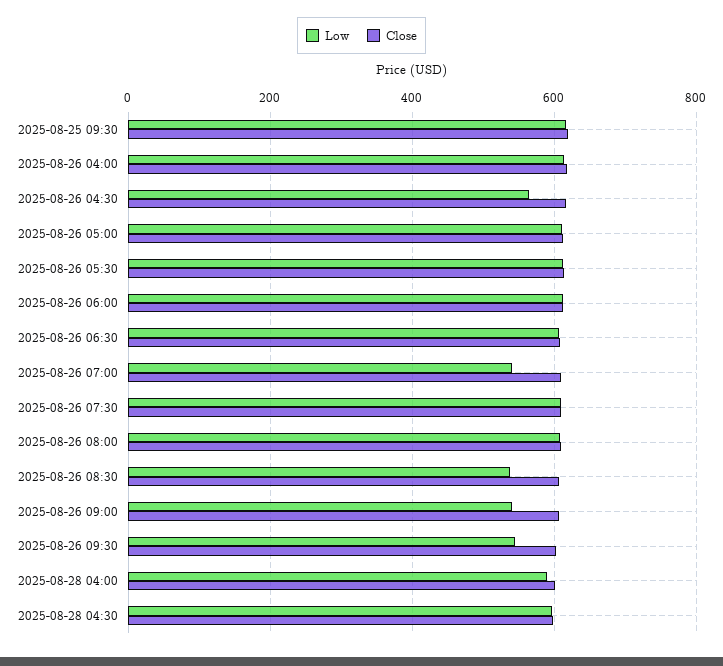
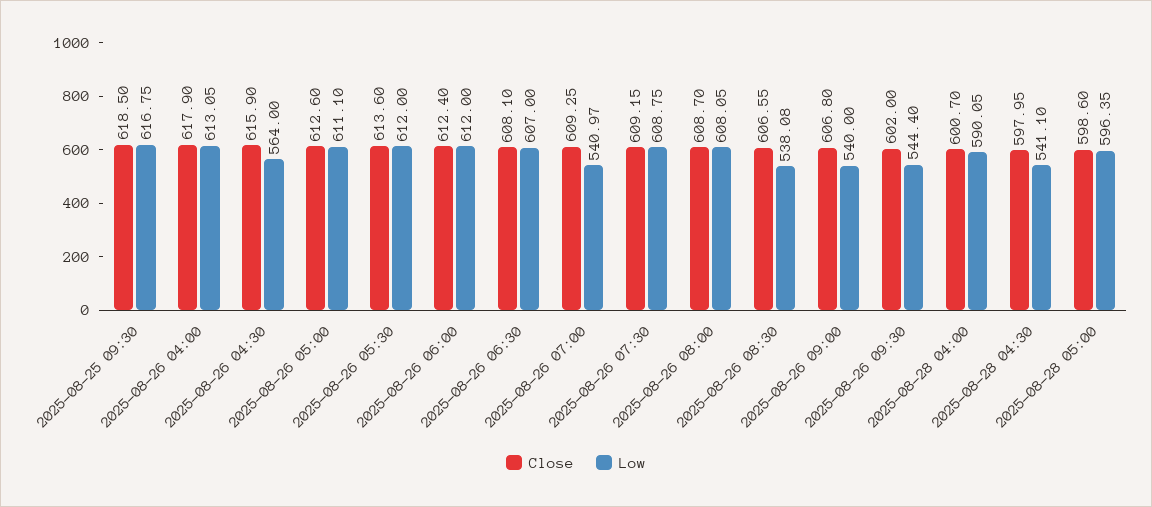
Low, 2025-08-28 04:30: 600 -> 541.1
Close, 2025-08-28 05:00: none -> 598.6
Low, 2025-08-28 05:00: none -> 596.35

